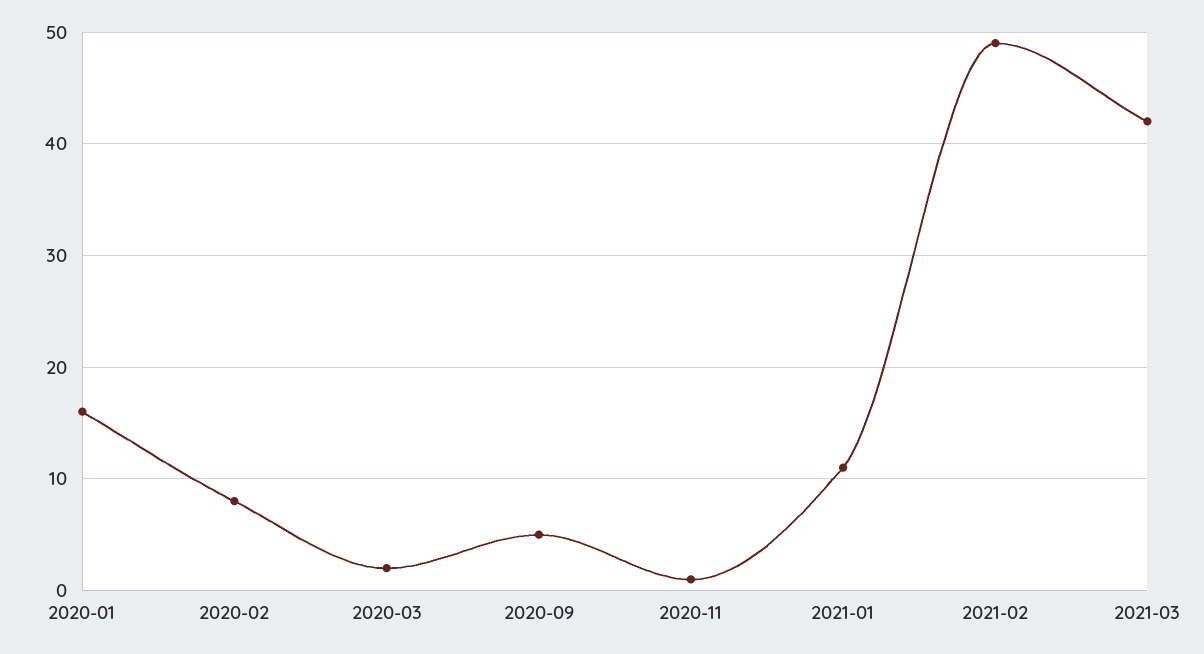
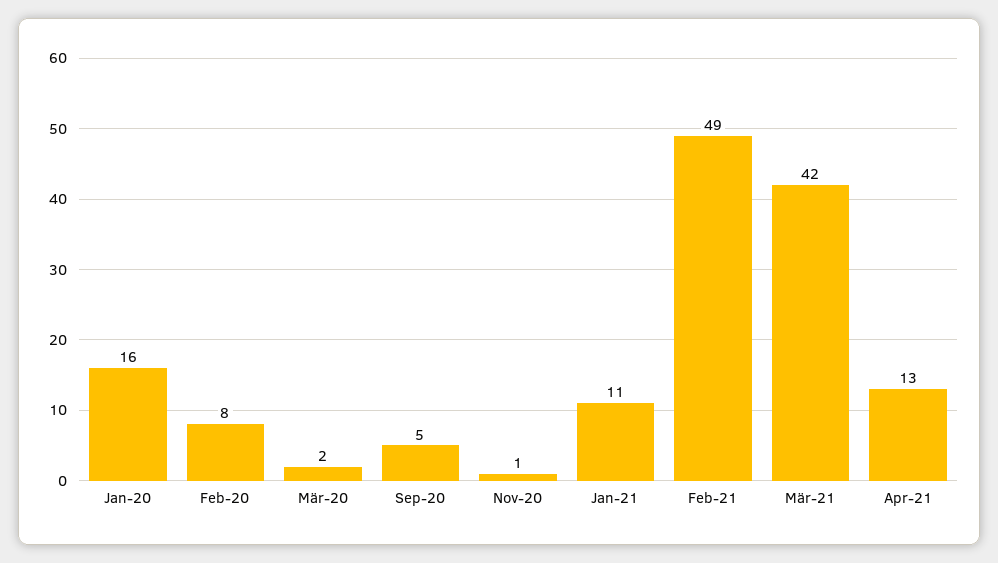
Apr-21: none -> 13

